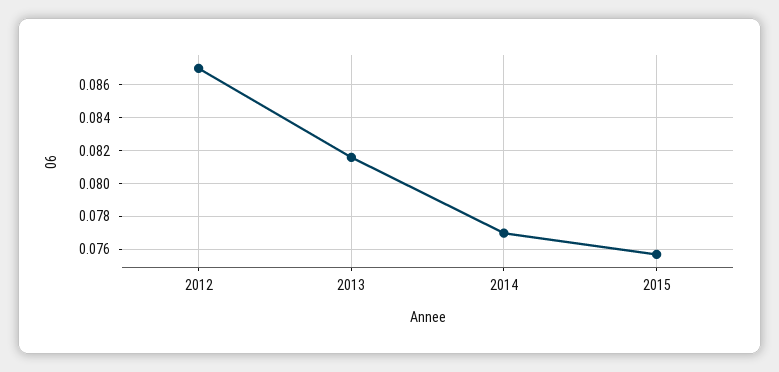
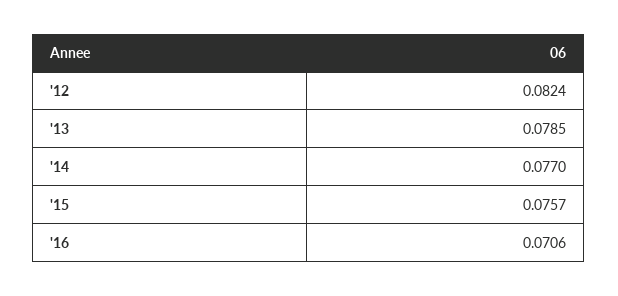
2012: 0.087 -> 0.0824
2013: 0.0815 -> 0.0785
'16: none -> 0.0706

